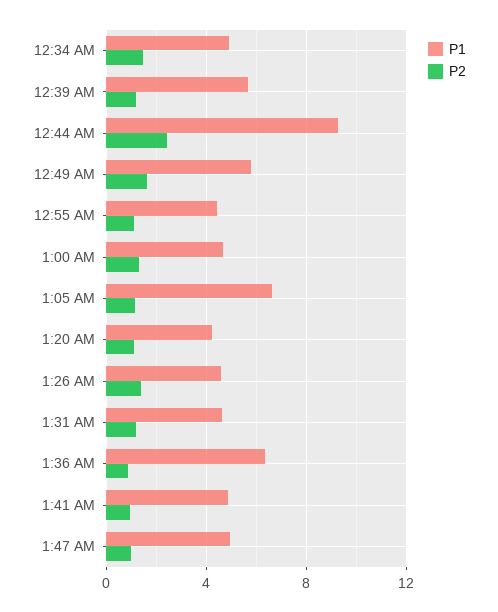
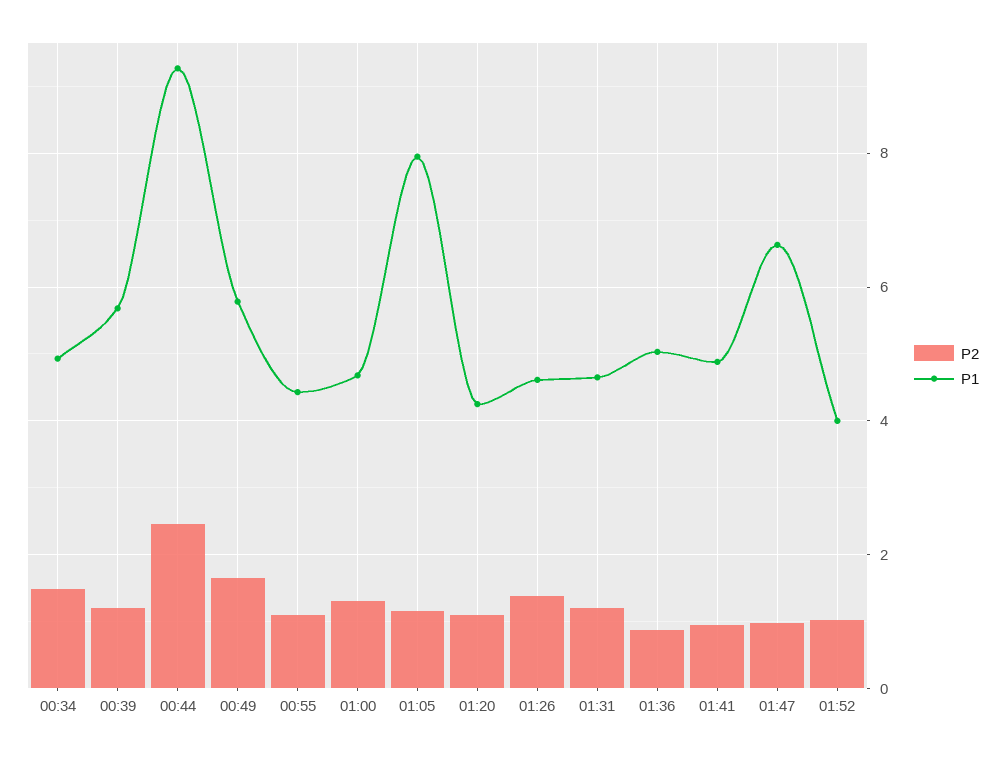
P1, 1:05 AM: 6.5 -> 8
P1, 1:36 AM: 6.5 -> 5
P1, 1:47 AM: 5 -> 6.6
P2, 01:52: none -> 1
P1, 01:52: none -> 4

